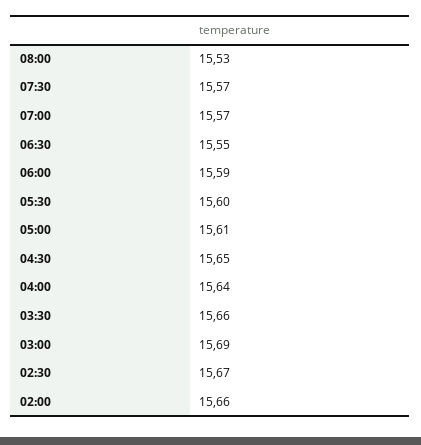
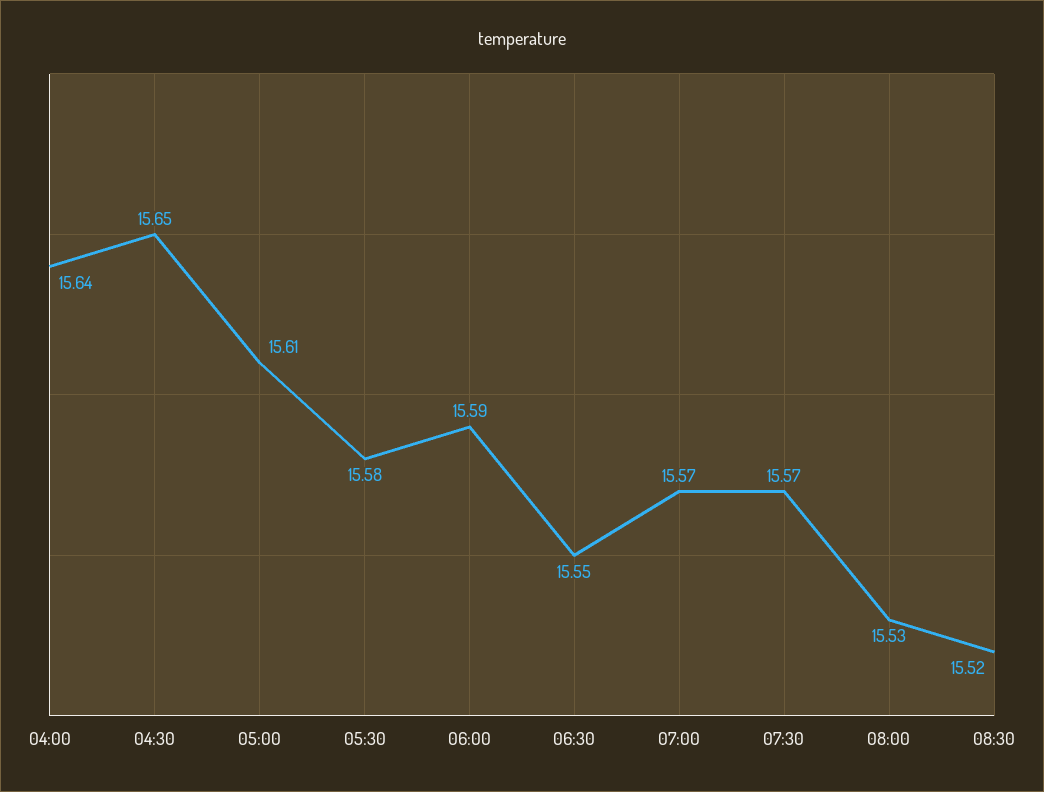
05:30: 15.6 -> 15.58
03:30: 15.66 -> none
03:00: 15.69 -> none
02:30: 15.67 -> none
02:00: 15.66 -> none
08:30: none -> 15.52

